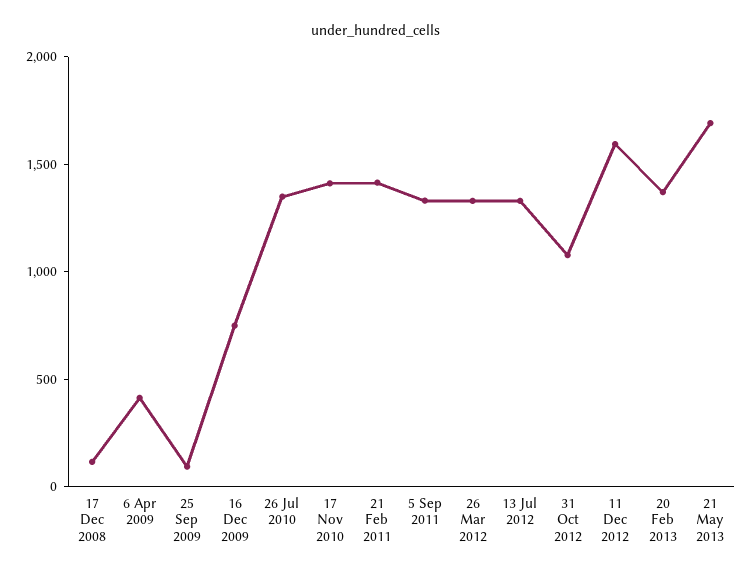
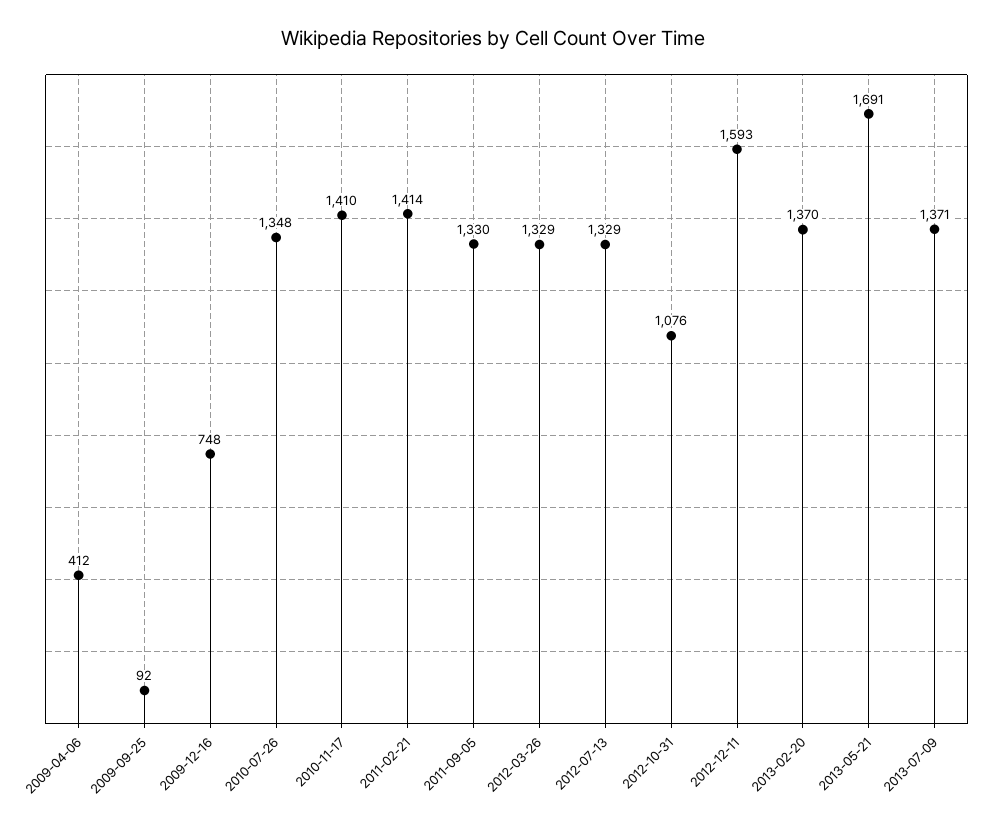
17 Dec 2008: 100 -> none
2013-07-09: none -> 1371

